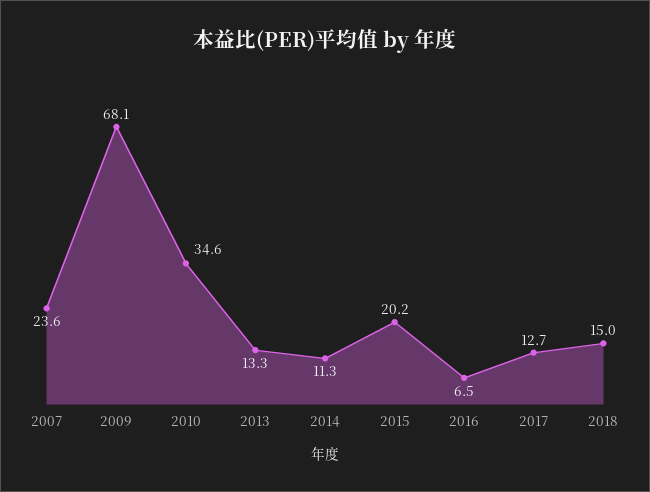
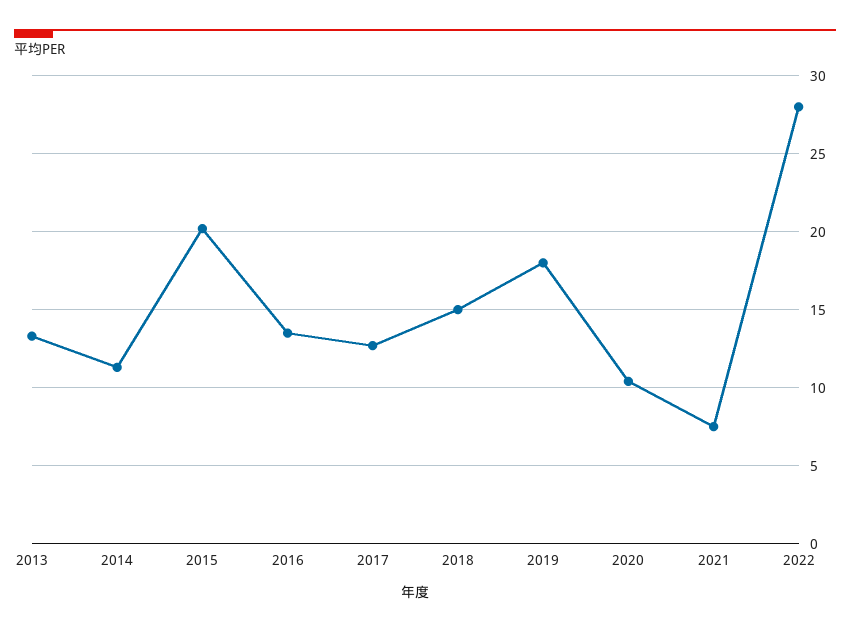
2007: 23.6 -> none
2009: 68.1 -> none
2010: 34.6 -> none
2016: 6.5 -> 13.5
2019: none -> 18
2020: none -> 10.5
2021: none -> 7.5
2022: none -> 28

